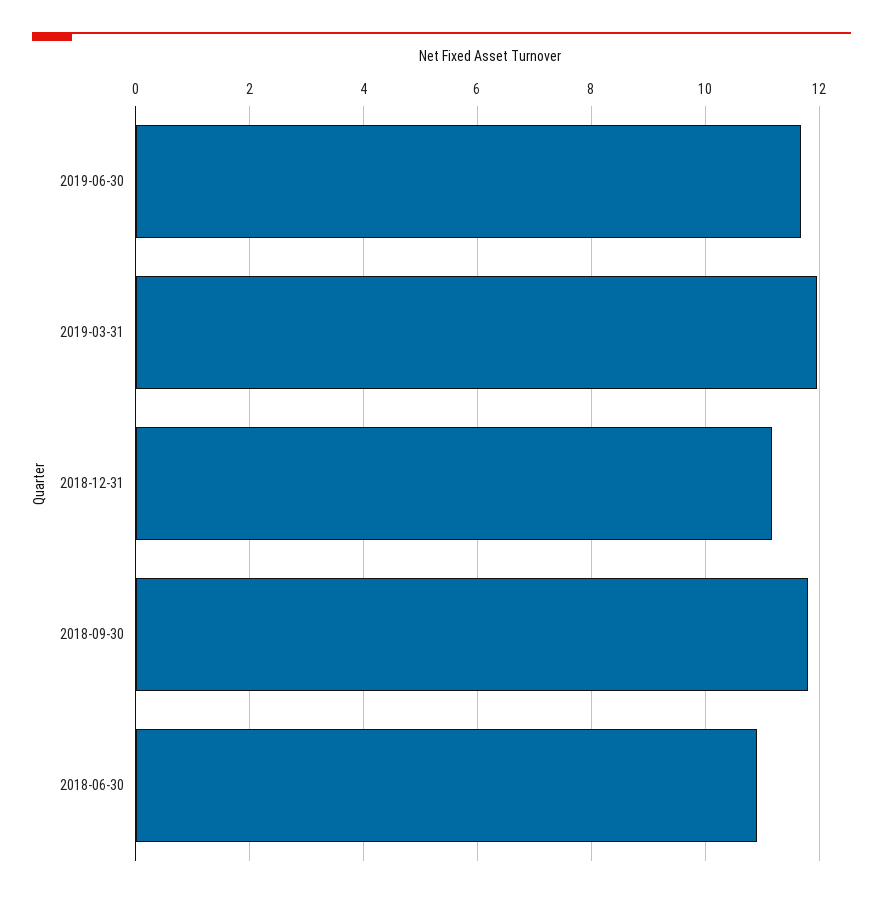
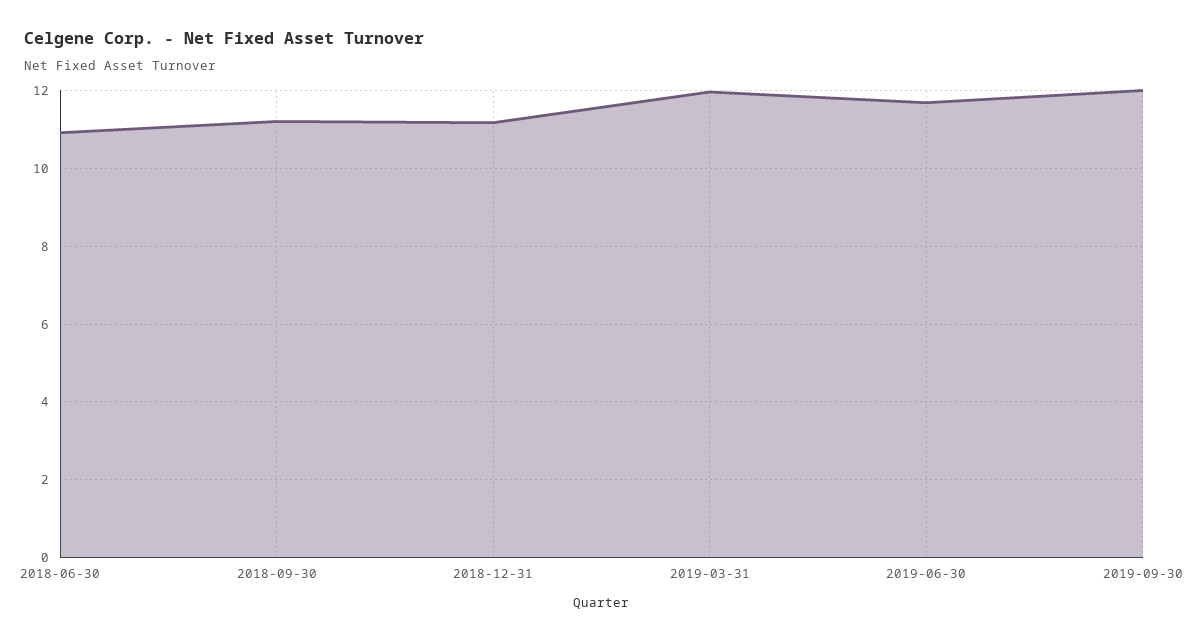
2018-09-30: 11.8 -> 11.2
2019-09-30: none -> 12

